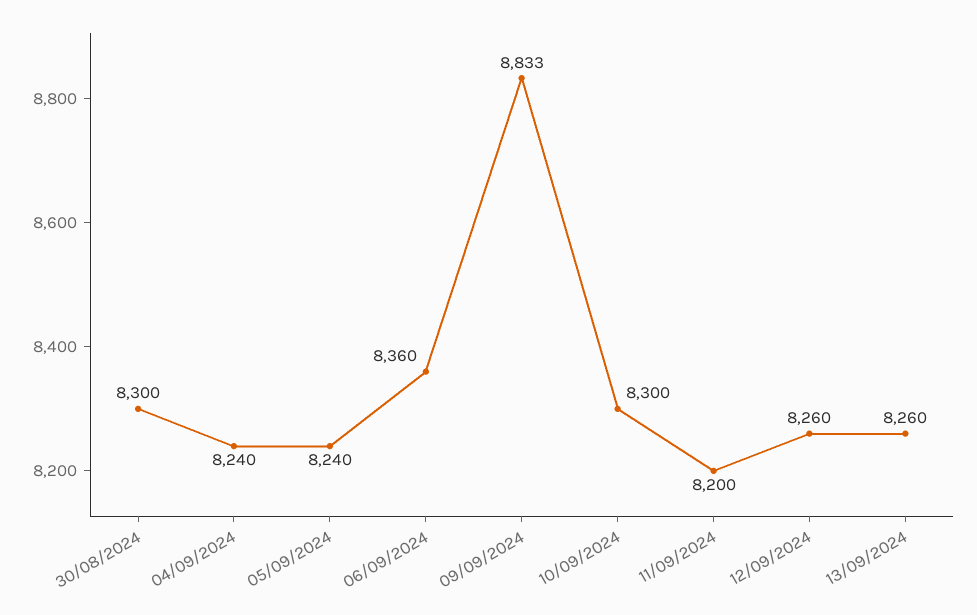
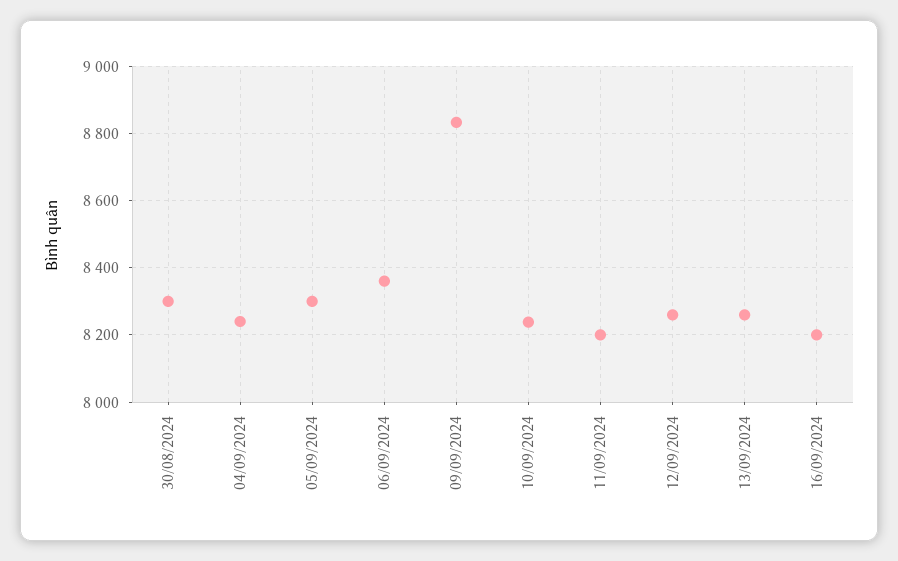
05/09/2024: 8240 -> 8300
10/09/2024: 8300 -> 8240
16/09/2024: none -> 8200

